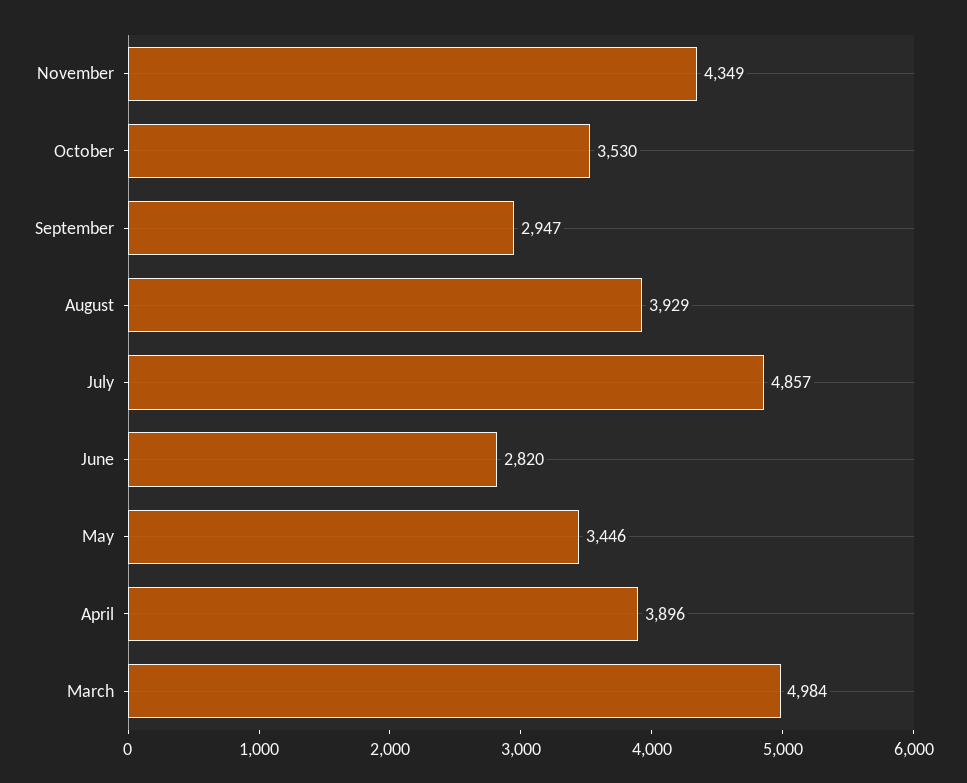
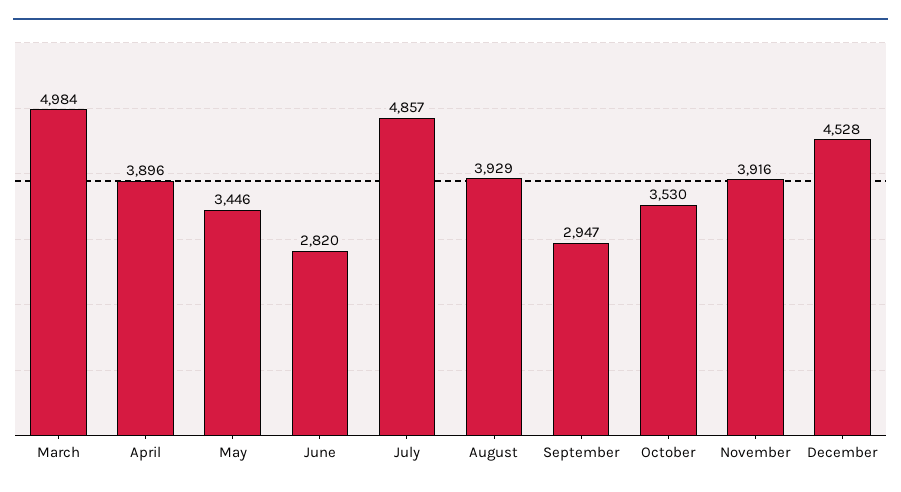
November: 4349 -> 3916
December: none -> 4528

